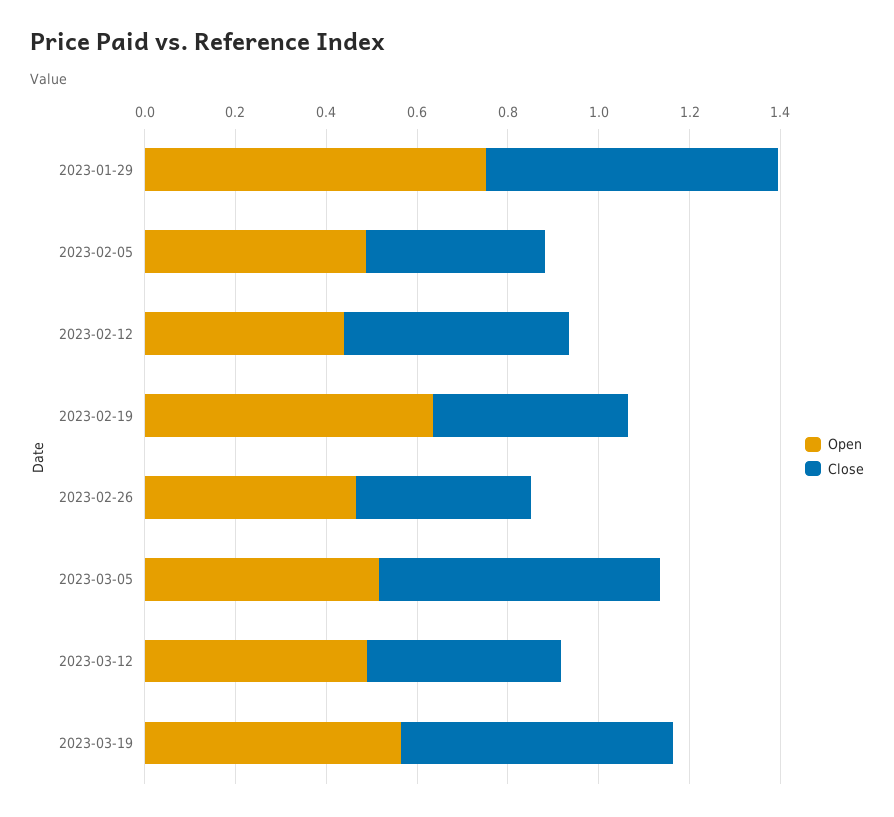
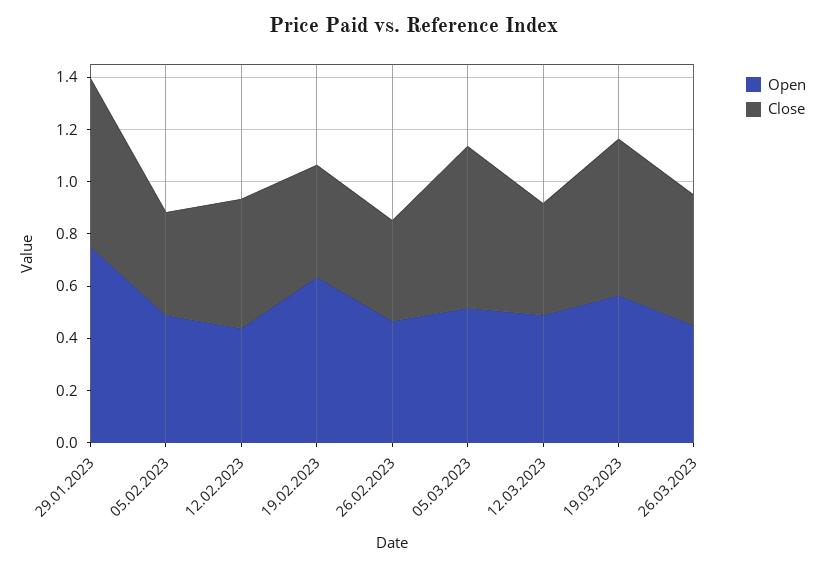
Open, 26.03.2023: none -> 0.45
Close, 26.03.2023: none -> 0.5

